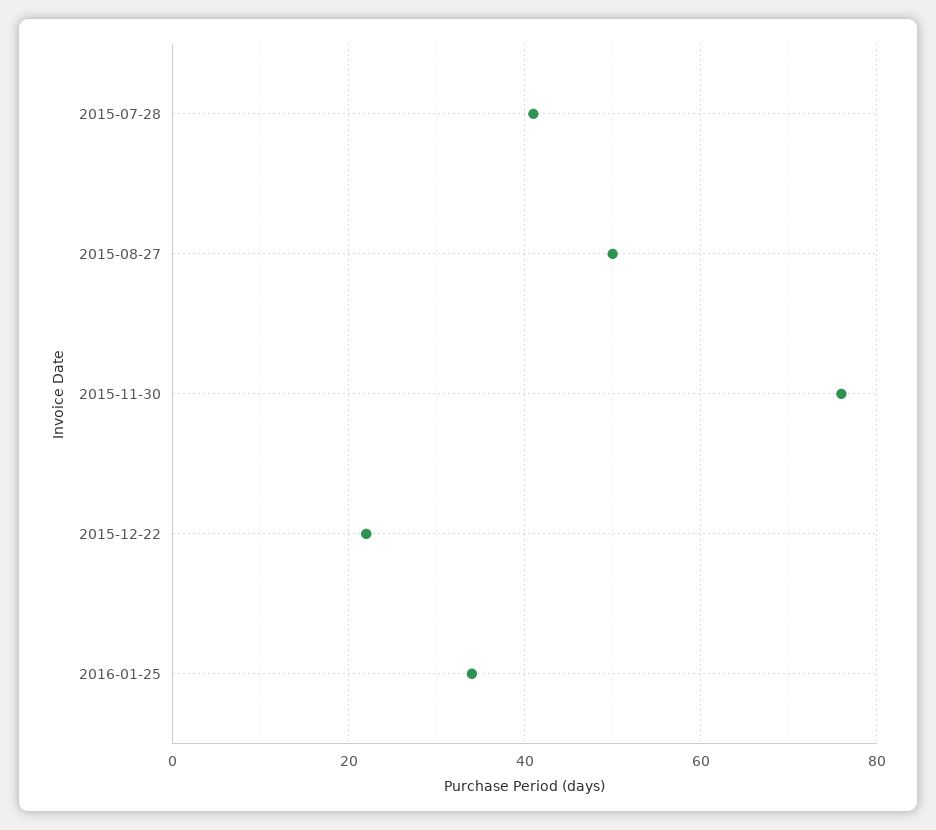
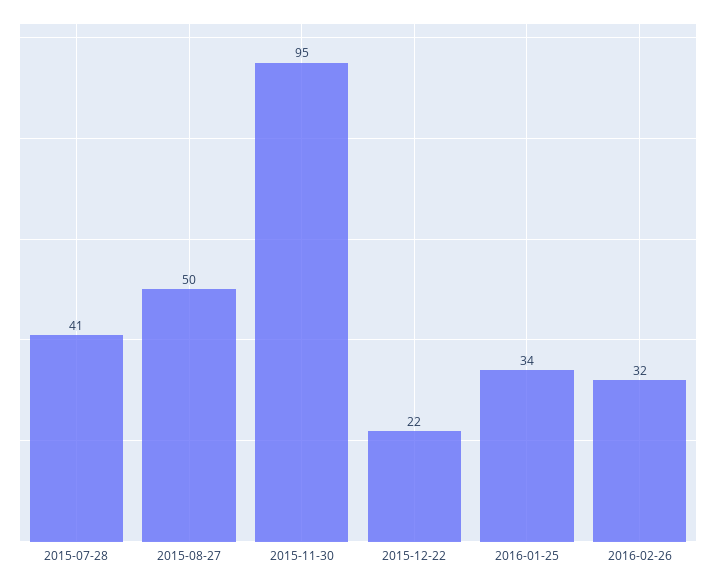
2015-11-30: 75 -> 95
2016-02-26: none -> 32

